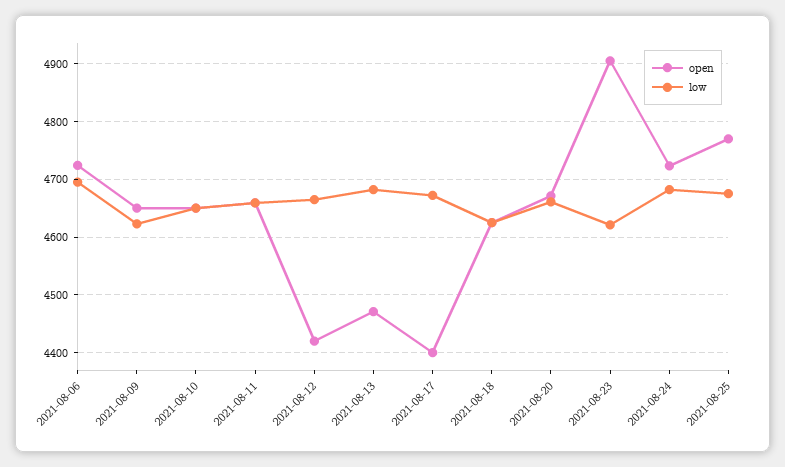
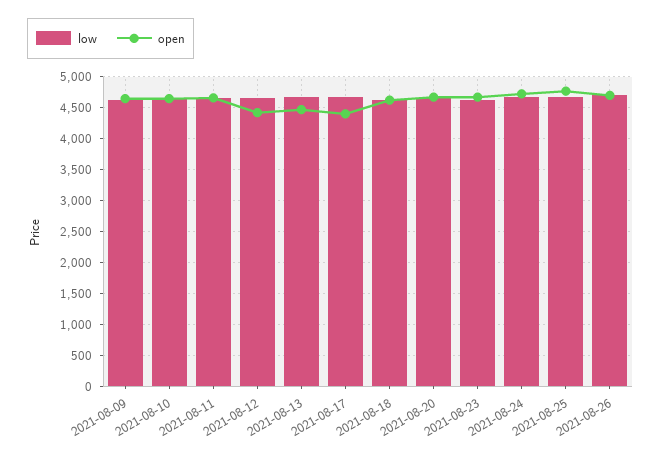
open, 2021-08-06: 4720 -> none
low, 2021-08-06: 4700 -> none
open, 2021-08-23: 4900 -> 4700
low, 2021-08-26: none -> 4700
open, 2021-08-26: none -> 4700

